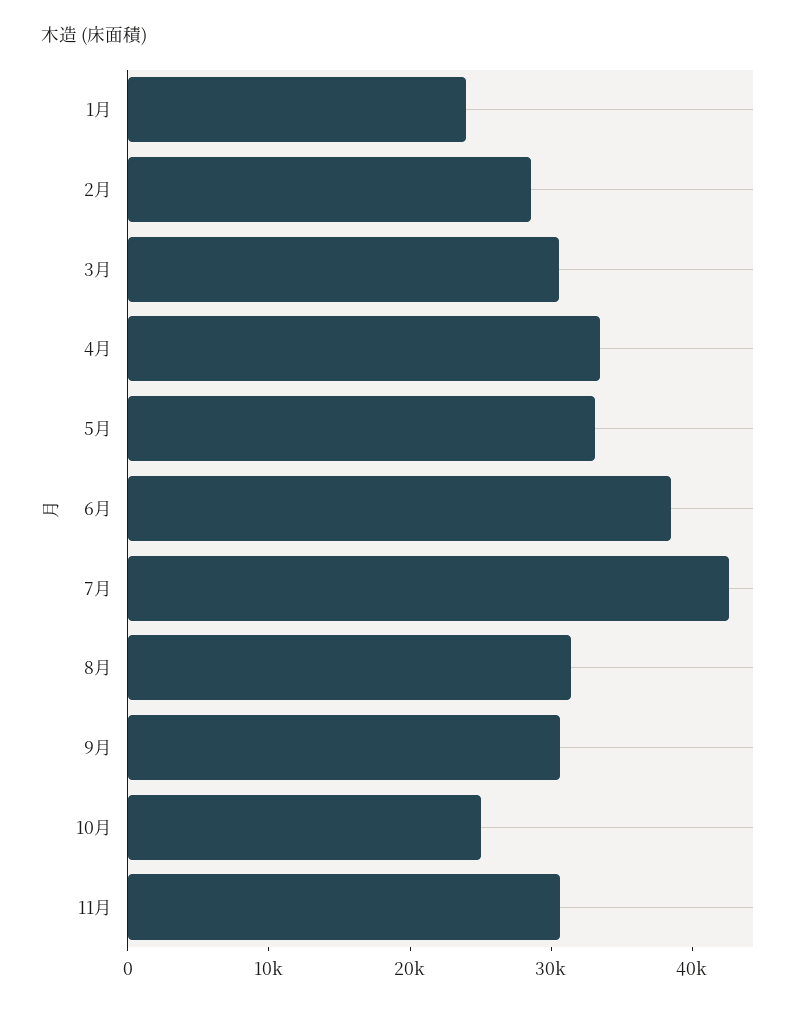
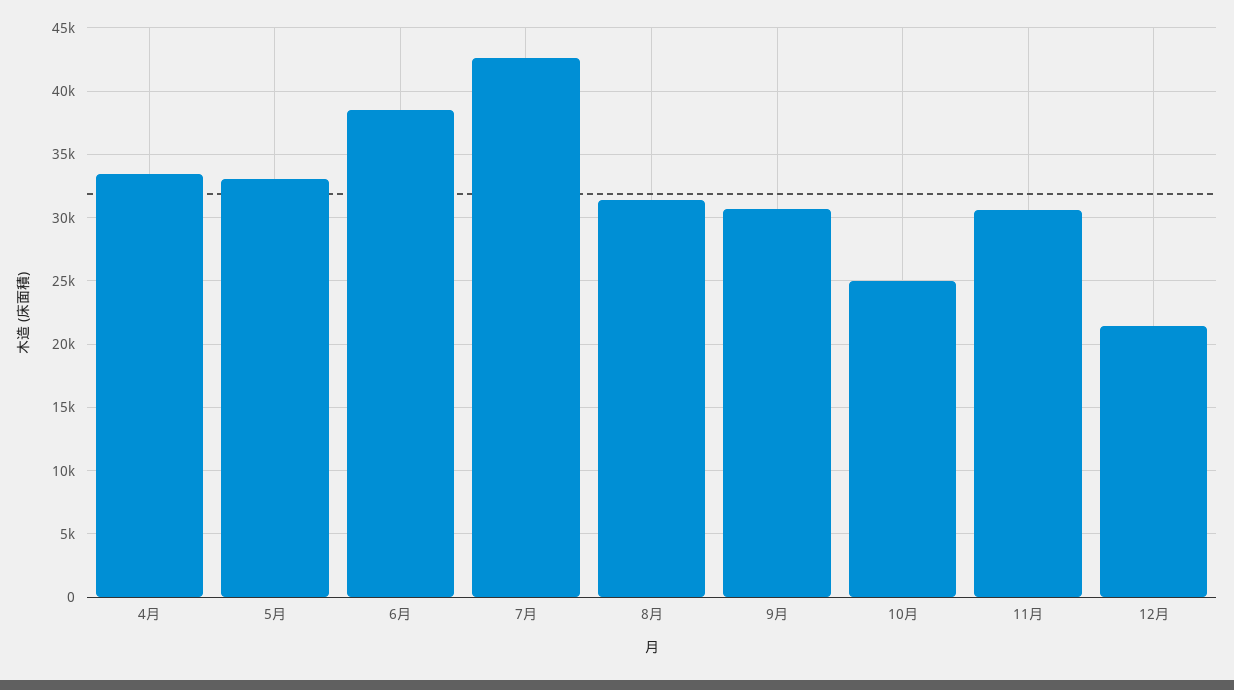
1月: 24000 -> none
2月: 28000 -> none
3月: 30000 -> none
12月: none -> 21500

